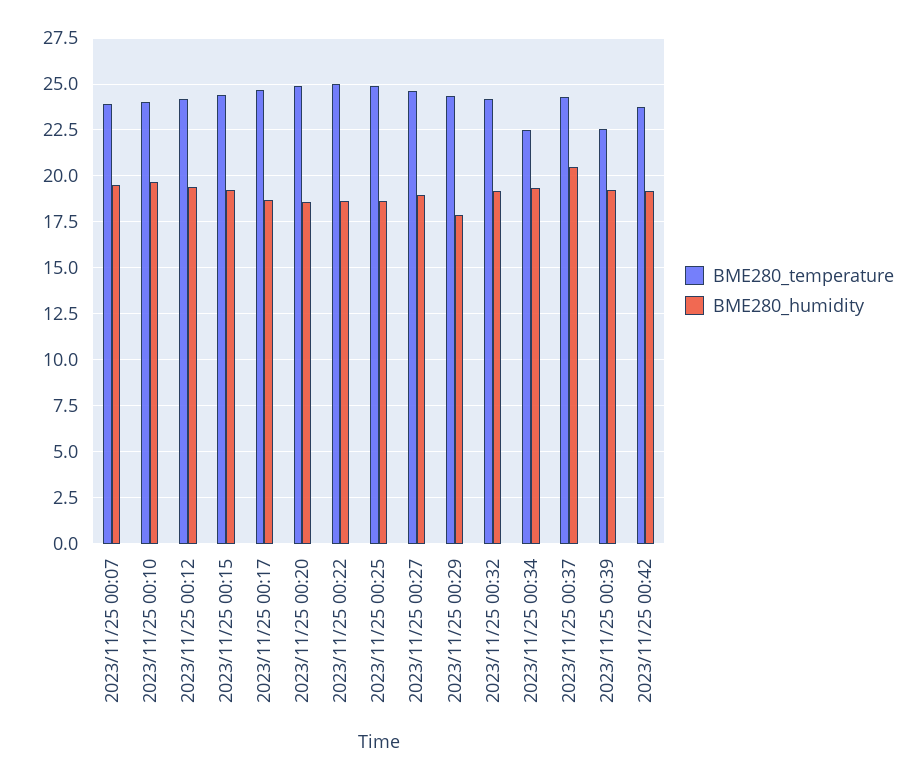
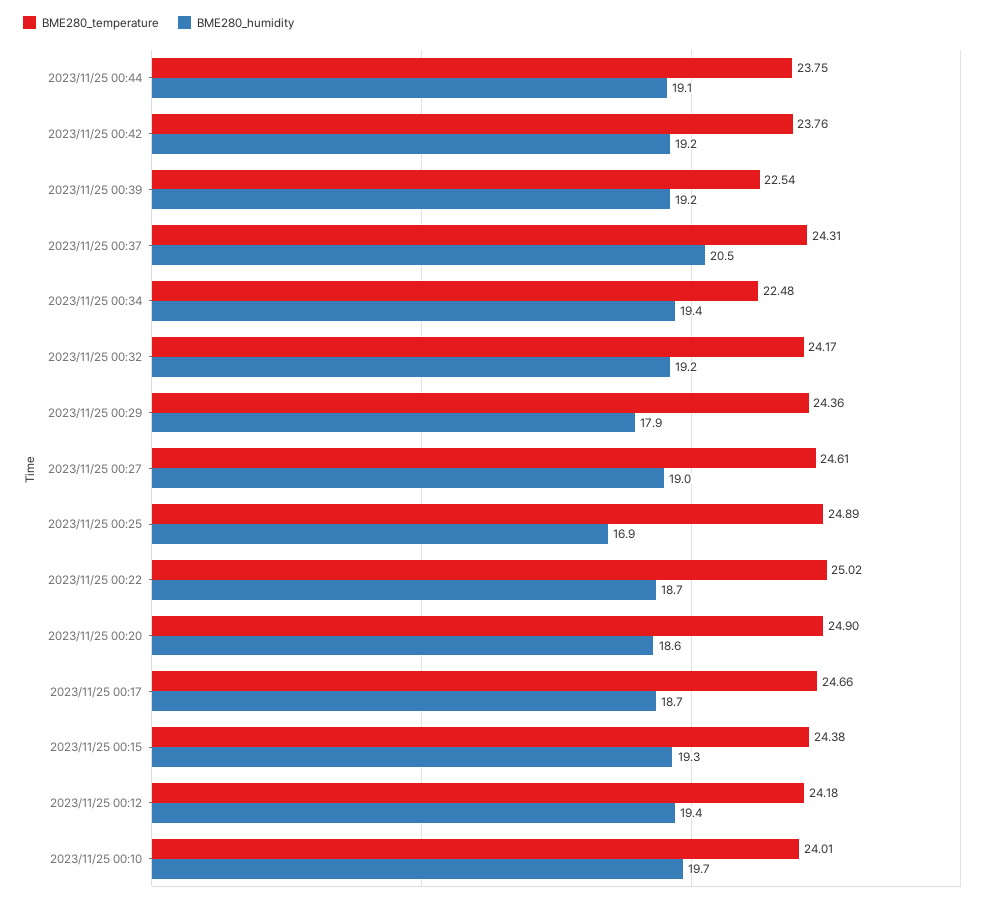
BME280_temperature, 2023/11/25 00:07: 24 -> none
BME280_humidity, 2023/11/25 00:07: 19.5 -> none
BME280_humidity, 2023/11/25 00:25: 18.5 -> 16.9
BME280_temperature, 2023/11/25 00:44: none -> 23.75
BME280_humidity, 2023/11/25 00:44: none -> 19.1

